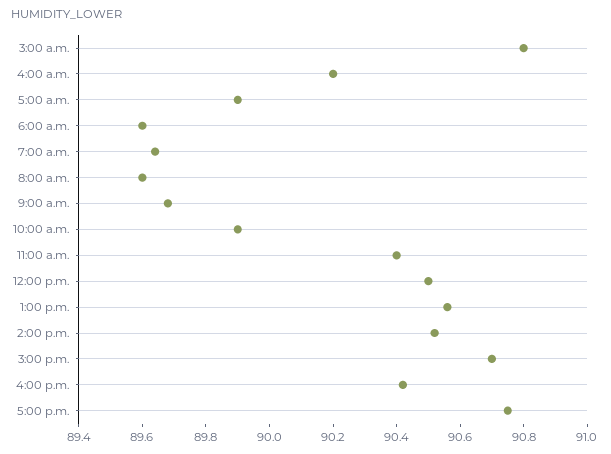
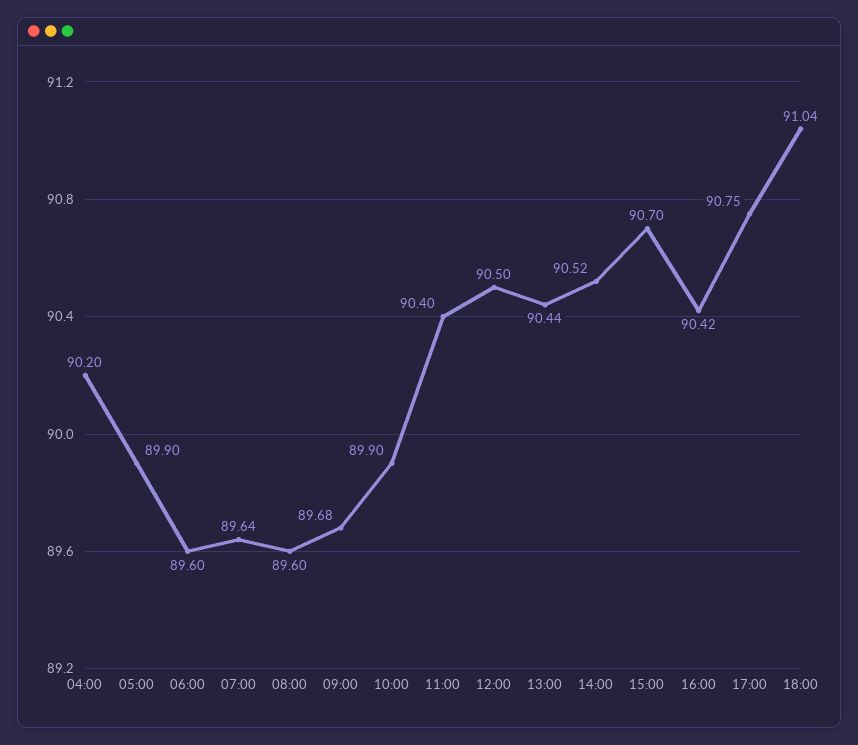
3:00 a.m.: 90.8 -> none
1:00 p.m.: 90.55 -> 90.44
18:00: none -> 91.04

